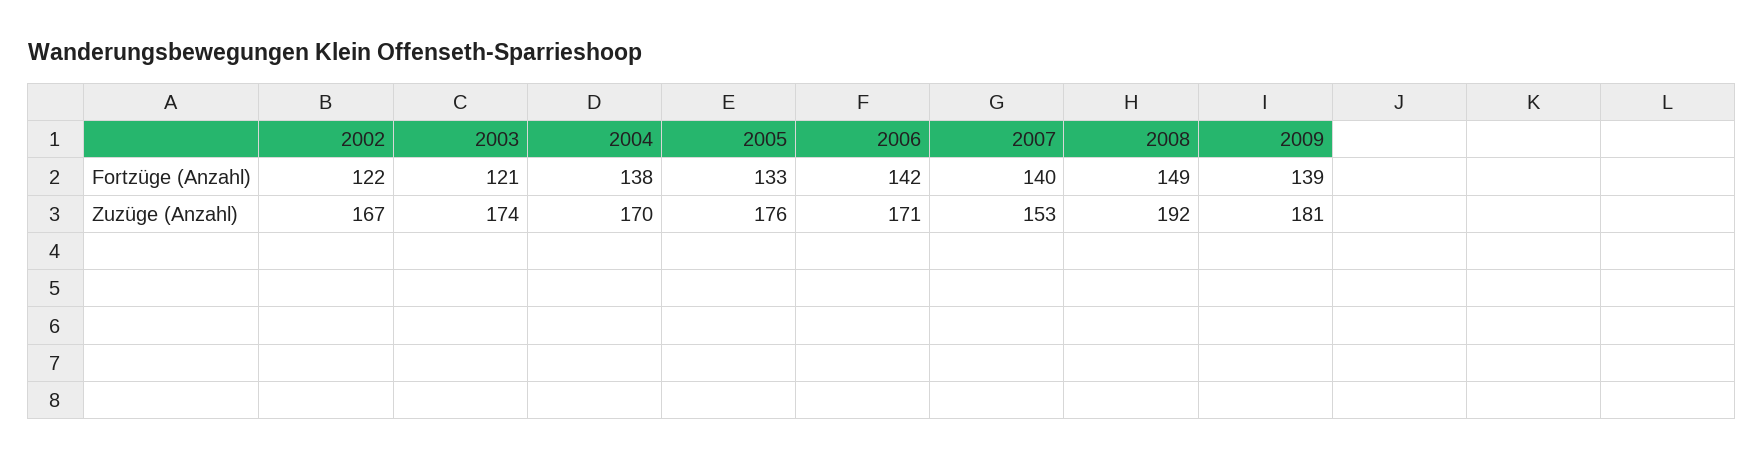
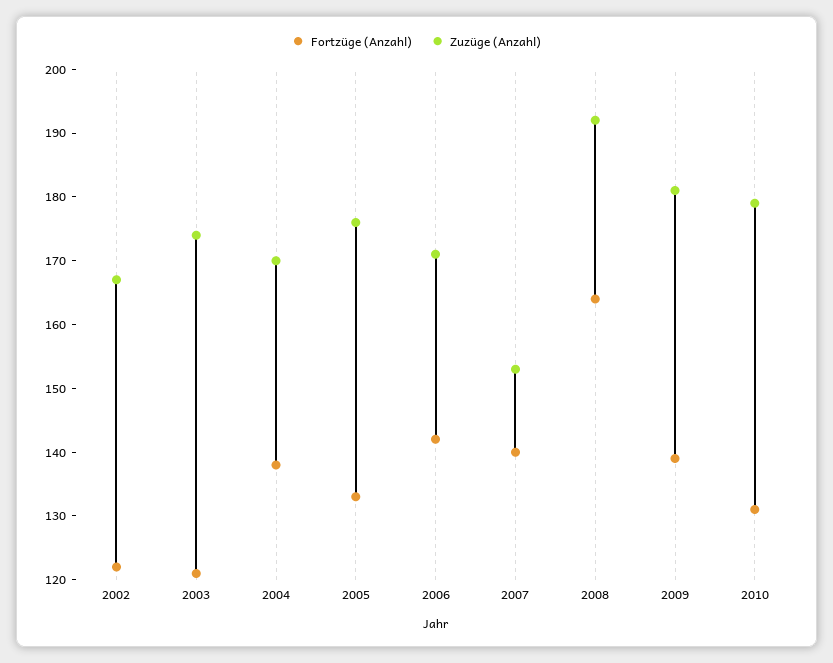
Fortzüge (Anzahl), 2008: 149 -> 165
Fortzüge (Anzahl), 2010: none -> 130
Zuzüge (Anzahl), 2010: none -> 180

